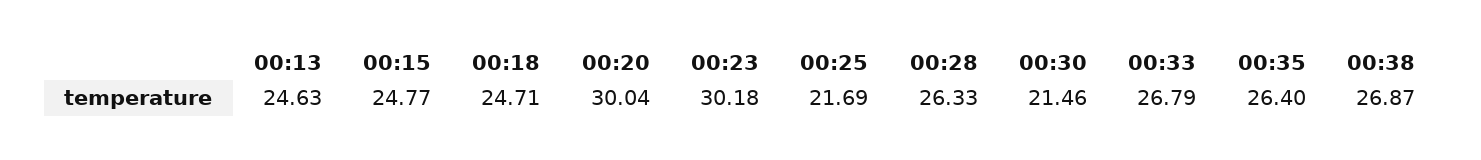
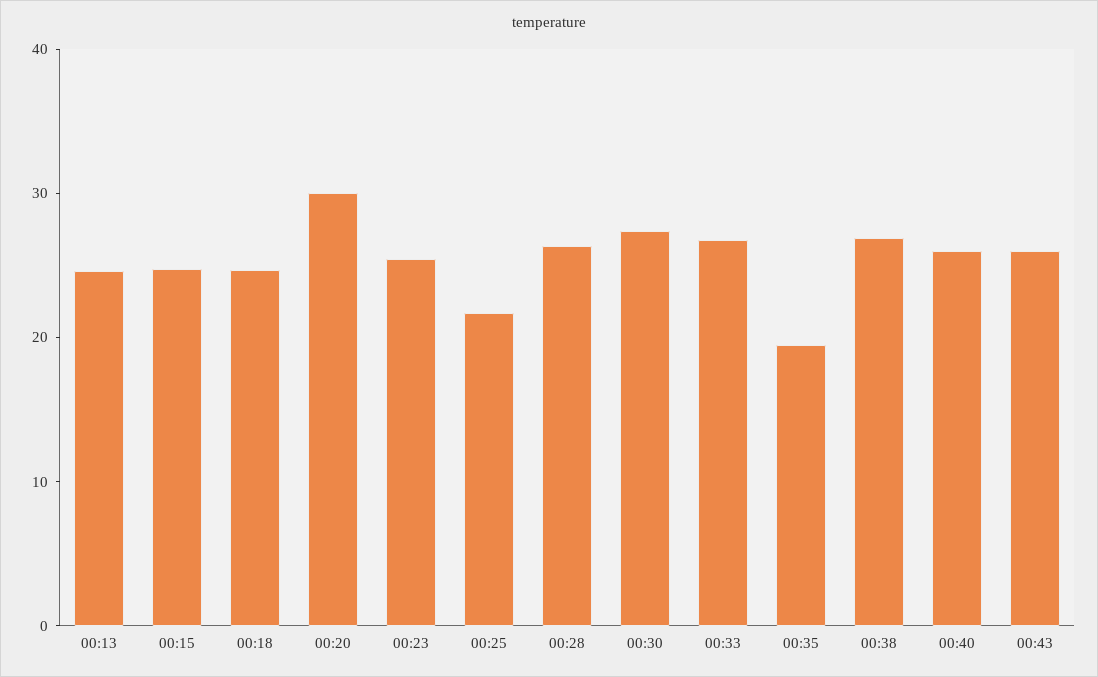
00:23: 30.18 -> 26
00:30: 21.46 -> 28
00:35: 26.4 -> 20
00:40: none -> 26
00:43: none -> 26

